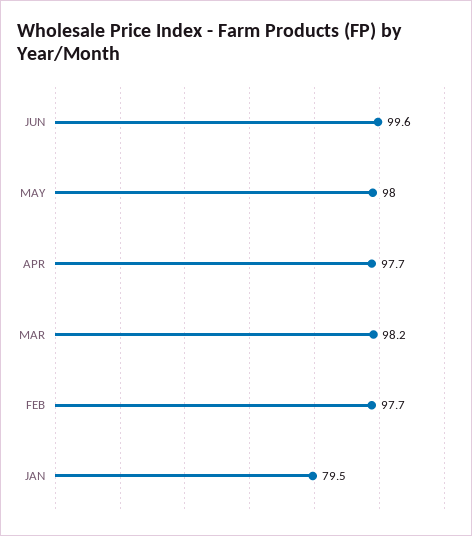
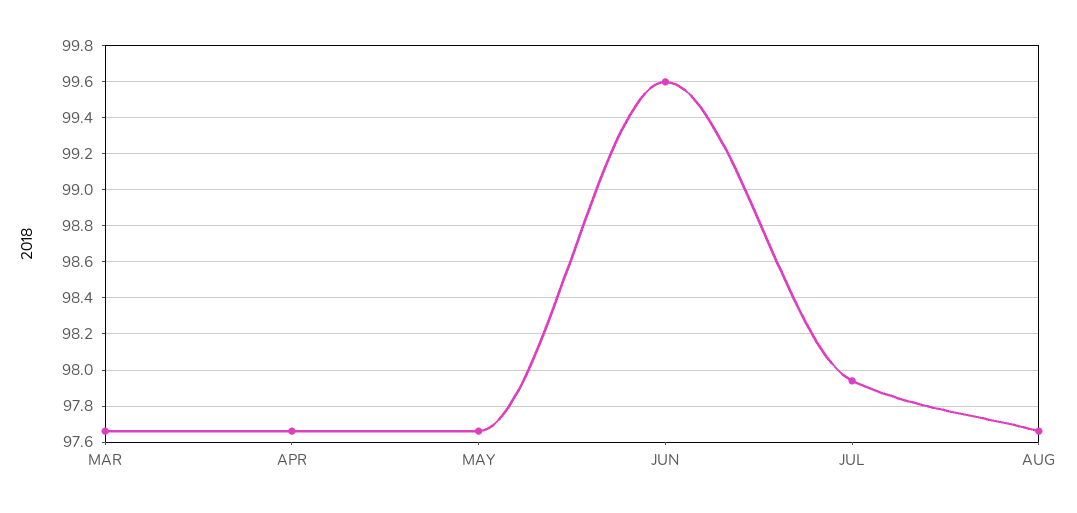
MAY: 98 -> 97.65
MAR: 98.2 -> 97.65
FEB: 97.7 -> none
JAN: 79.5 -> none
JUL: none -> 97.95
AUG: none -> 97.65

